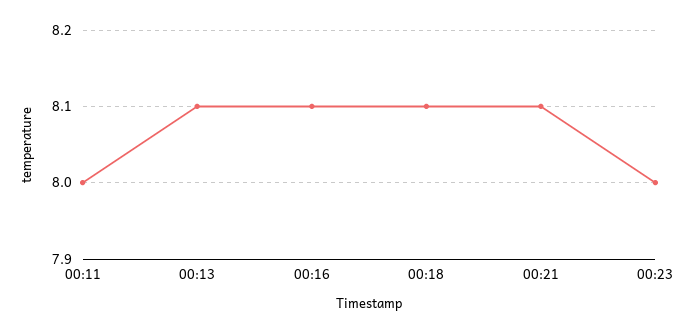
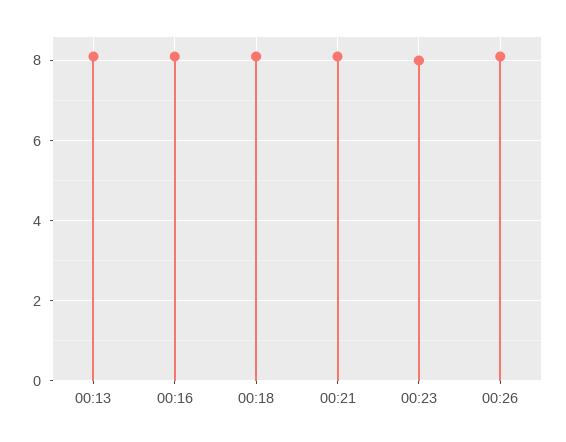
00:11: 8 -> none
00:26: none -> 8

